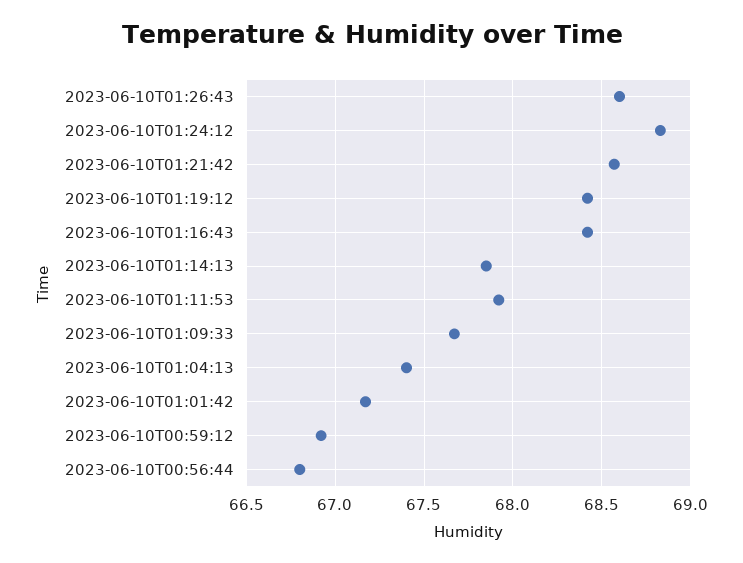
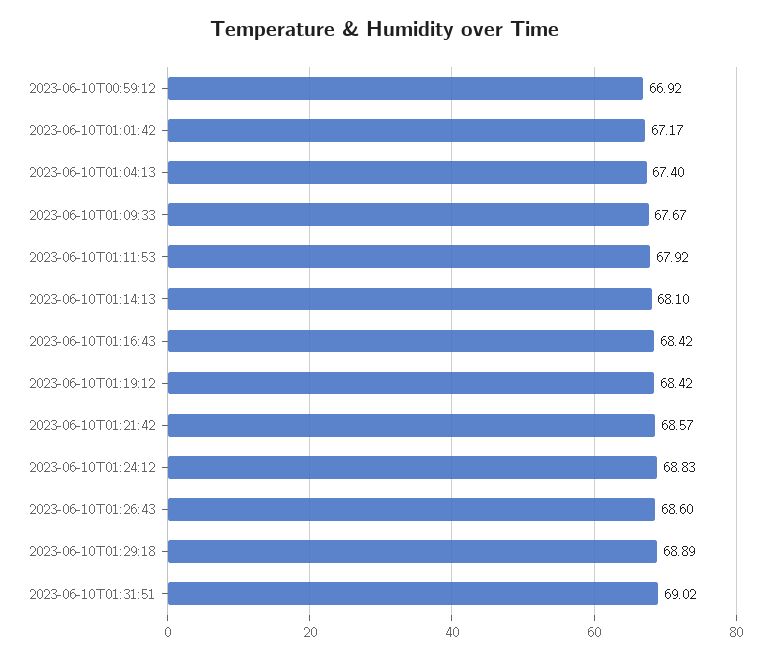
2023-06-10T01:14:13: 67.85 -> 68.1
2023-06-10T00:56:44: 66.8 -> none
2023-06-10T01:29:18: none -> 68.89
2023-06-10T01:31:51: none -> 69.02

